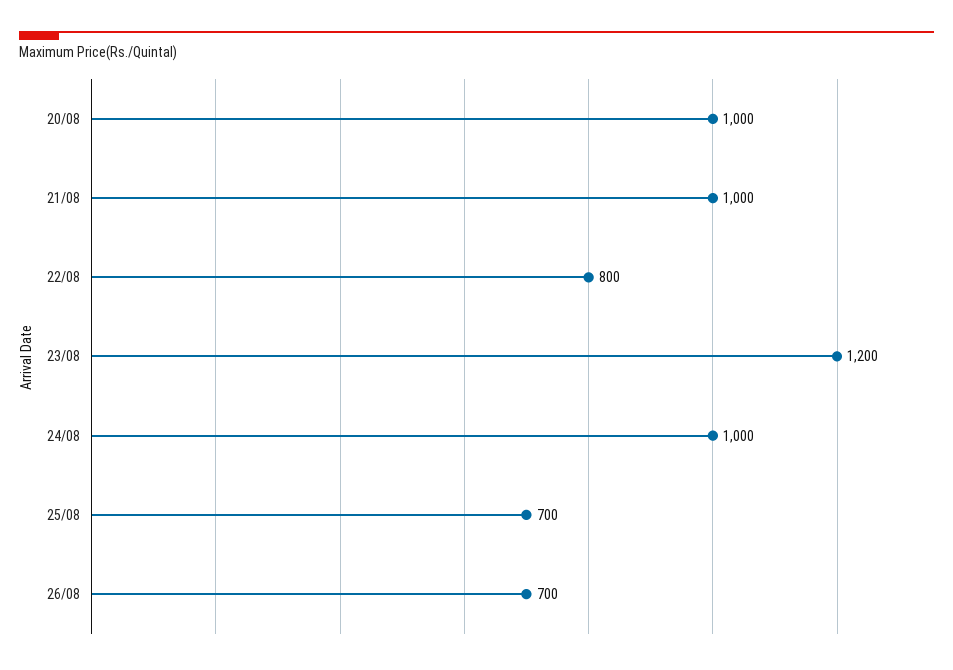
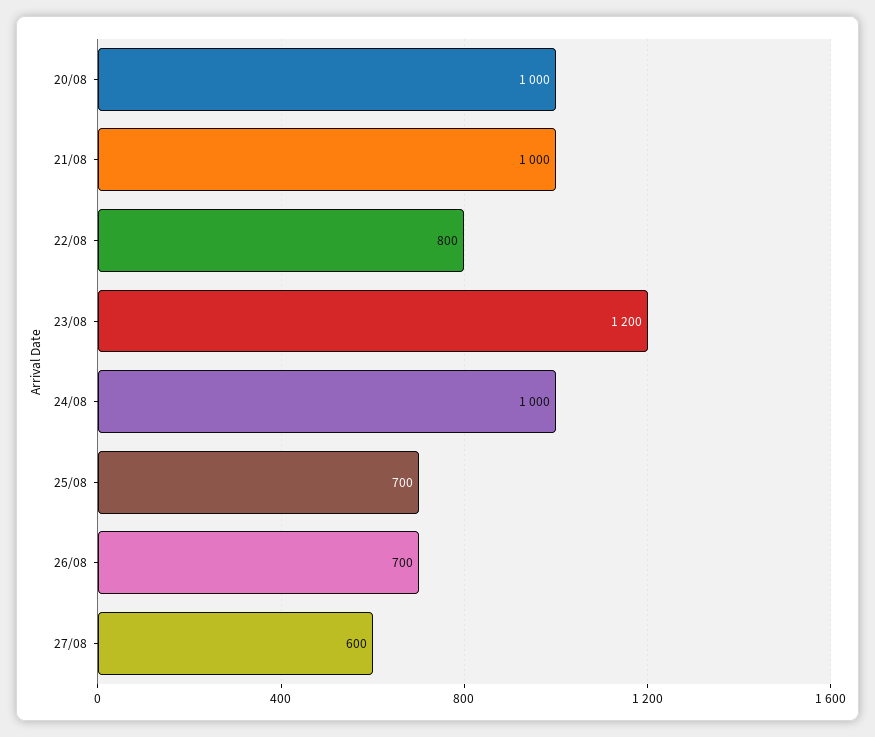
27/08: none -> 600

